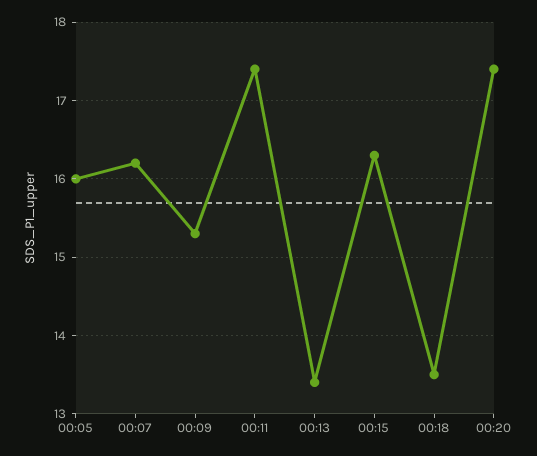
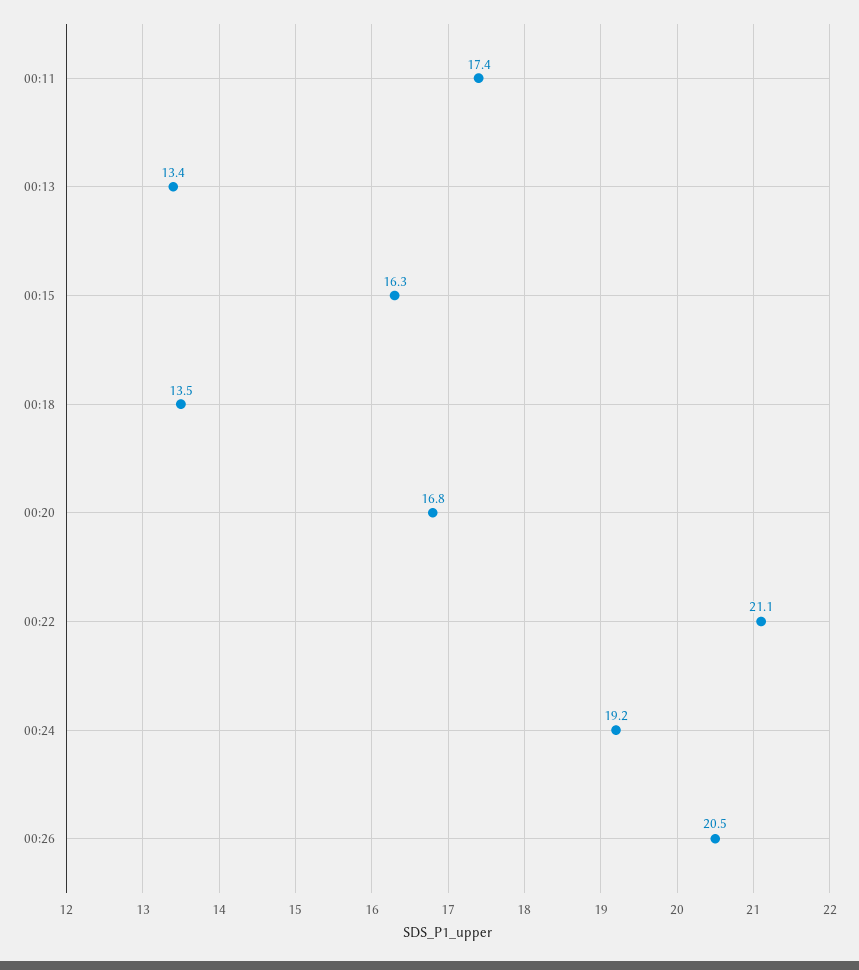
00:05: 16 -> none
00:07: 16.2 -> none
00:09: 15.3 -> none
00:20: 17.4 -> 16.8
00:22: none -> 21.1
00:24: none -> 19.2
00:26: none -> 20.5

